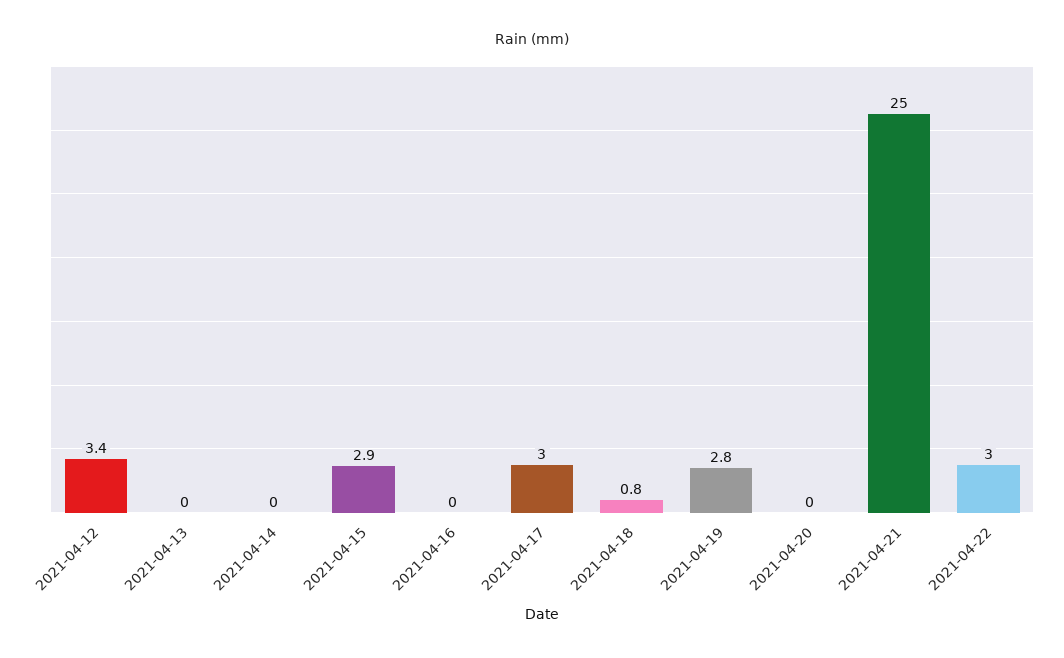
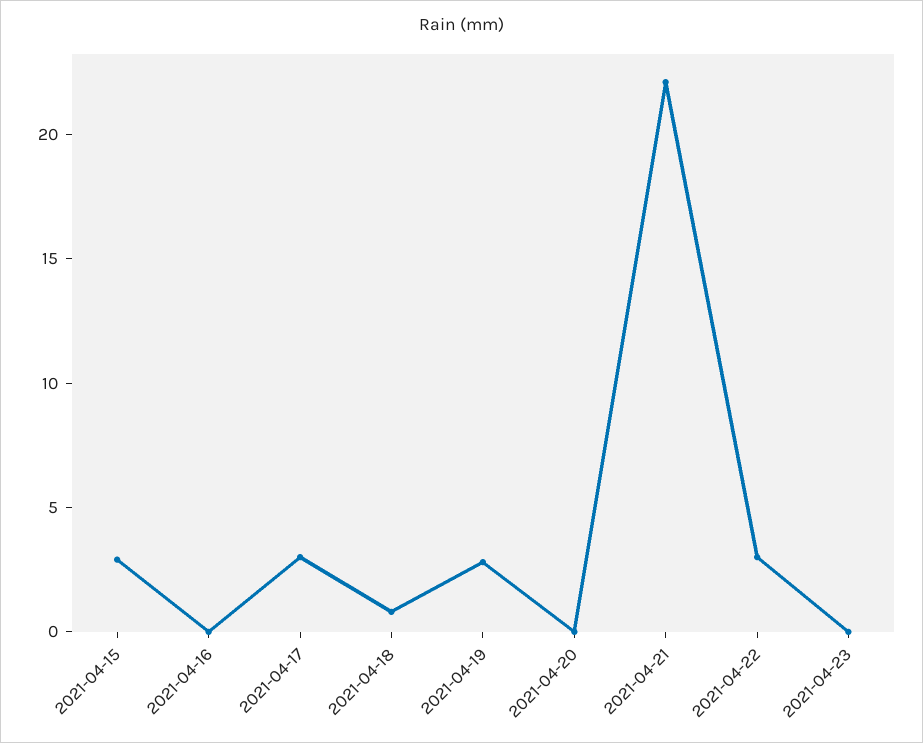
2021-04-12: 3.4 -> none
2021-04-13: 0 -> none
2021-04-14: 0 -> none
2021-04-21: 25 -> 22
2021-04-23: none -> 0

